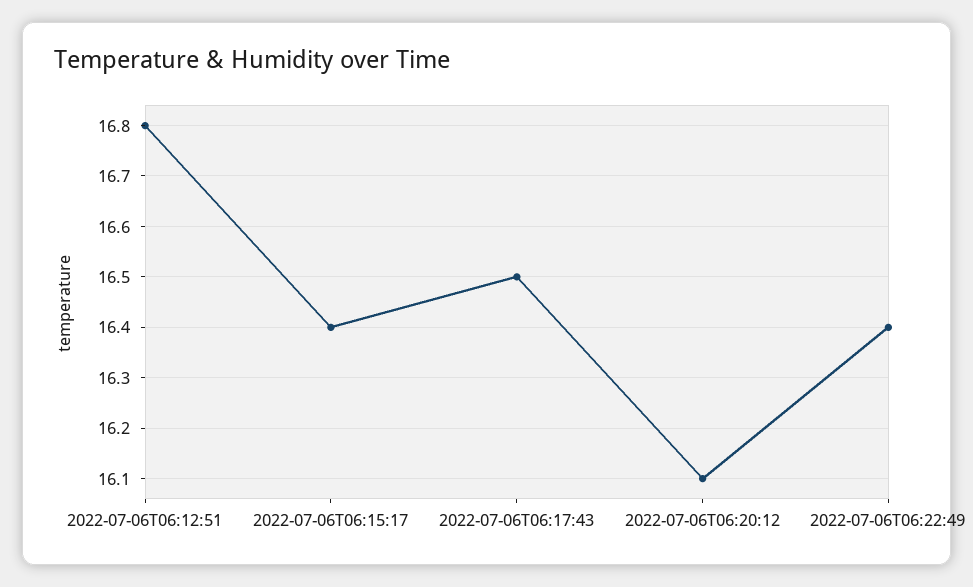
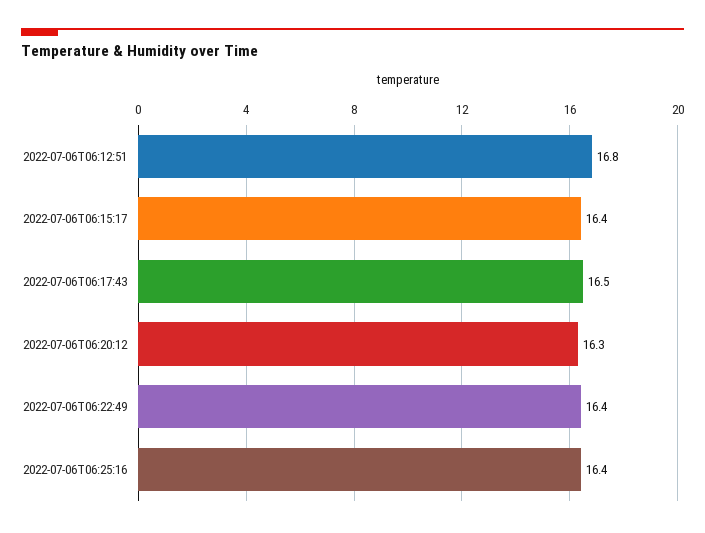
2022-07-06T06:20:12: 16.1 -> 16.3
2022-07-06T06:25:16: none -> 16.4

